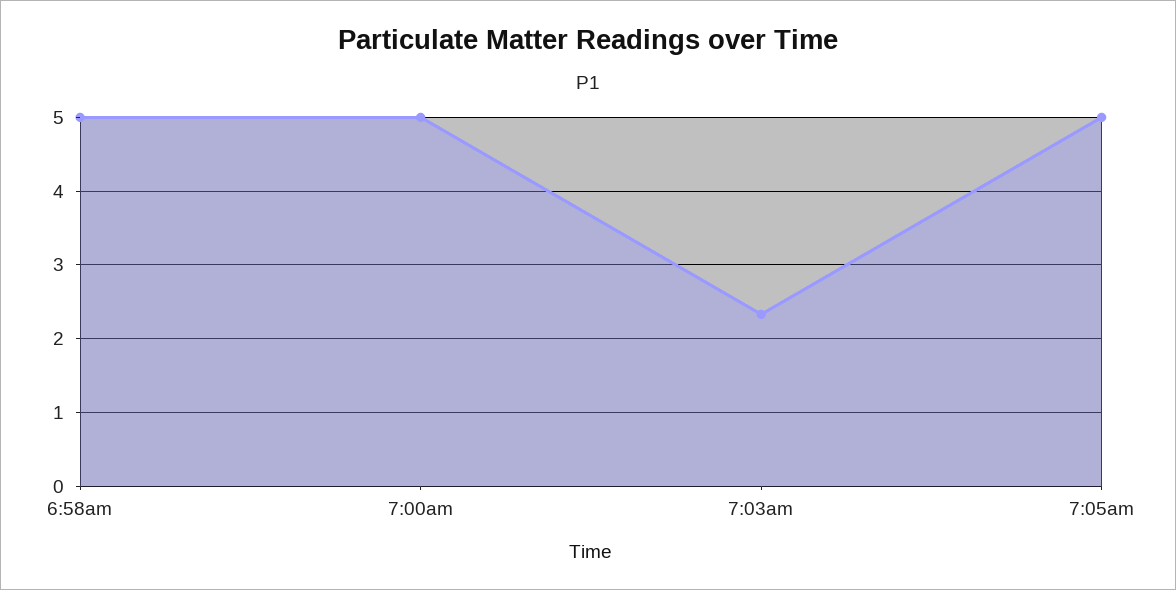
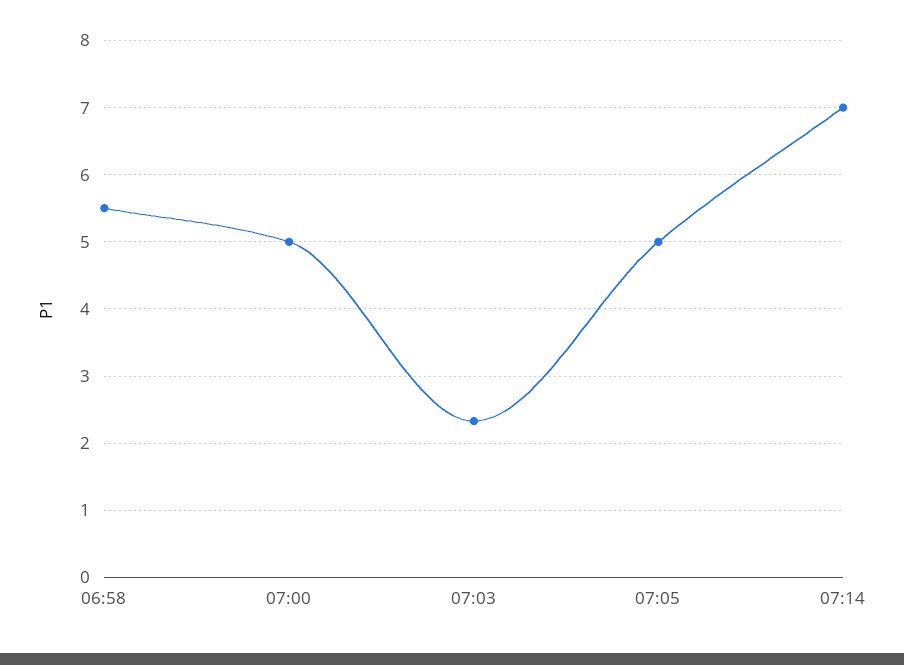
6:58am: 5 -> 5.5
07:14: none -> 7

